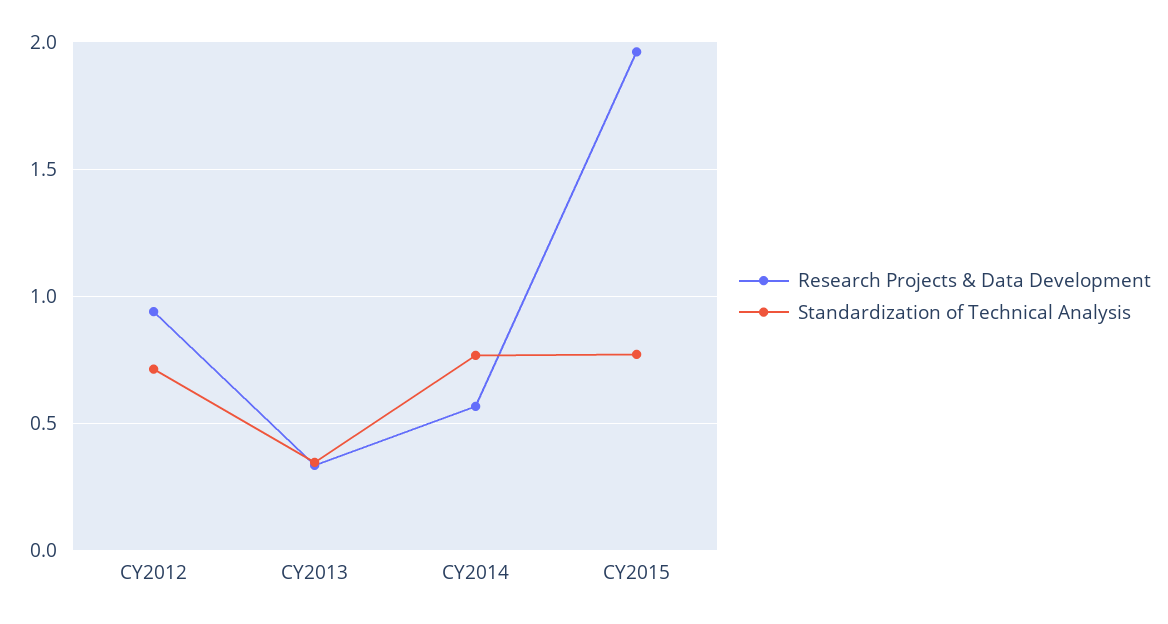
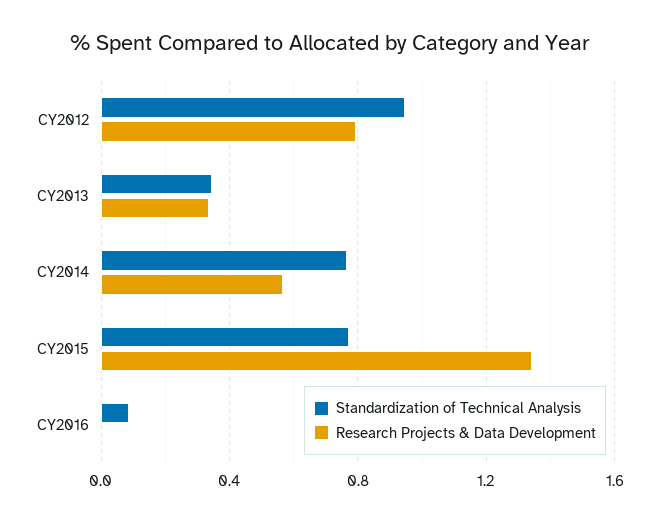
Research Projects & Data Development, CY2012: 0.95 -> 0.8
Standardization of Technical Analysis, CY2012: 0.7 -> 0.95
Research Projects & Data Development, CY2015: 1.95 -> 1.35
Standardization of Technical Analysis, CY2016: none -> 0.1
Research Projects & Data Development, CY2016: none -> 0

